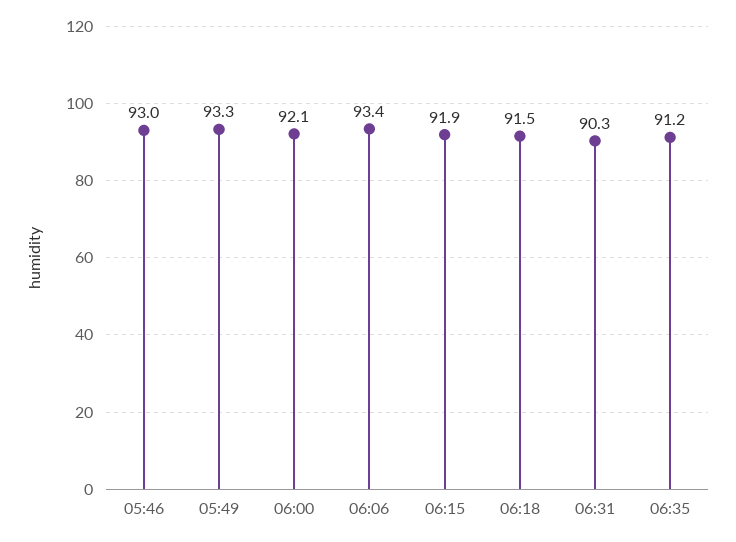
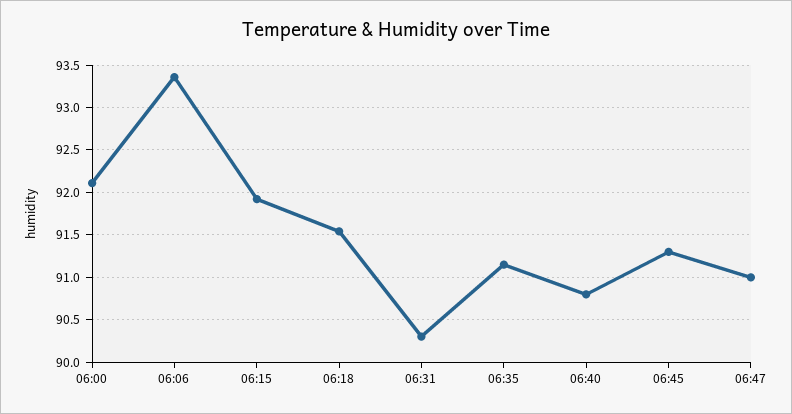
05:46: 93 -> none
05:49: 93.3 -> none
06:40: none -> 90.8
06:45: none -> 91.3
06:47: none -> 91

